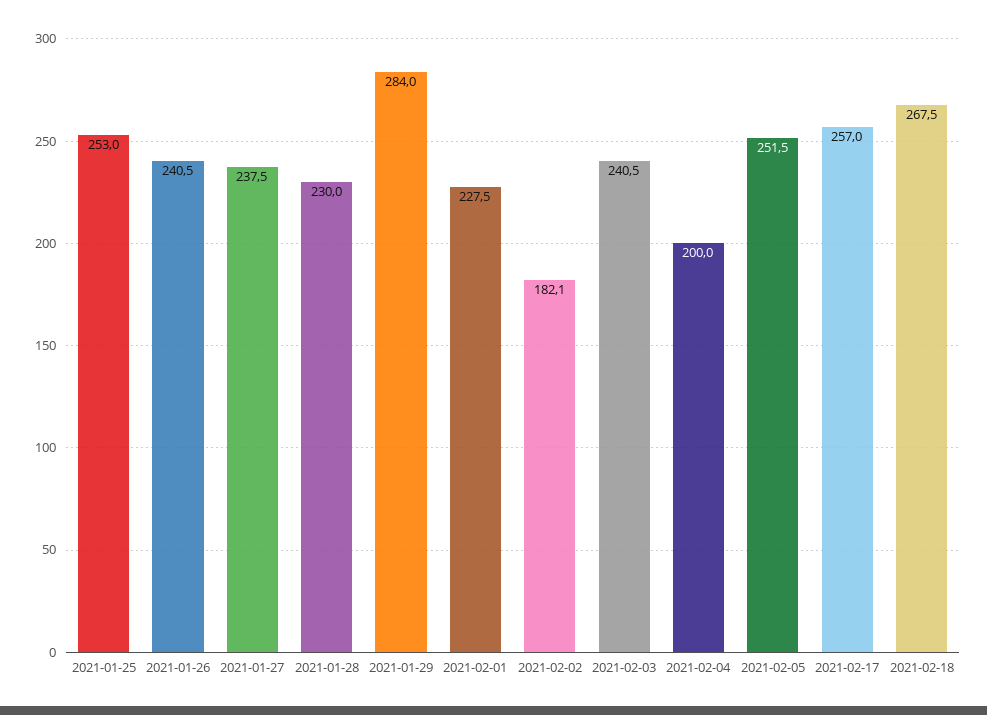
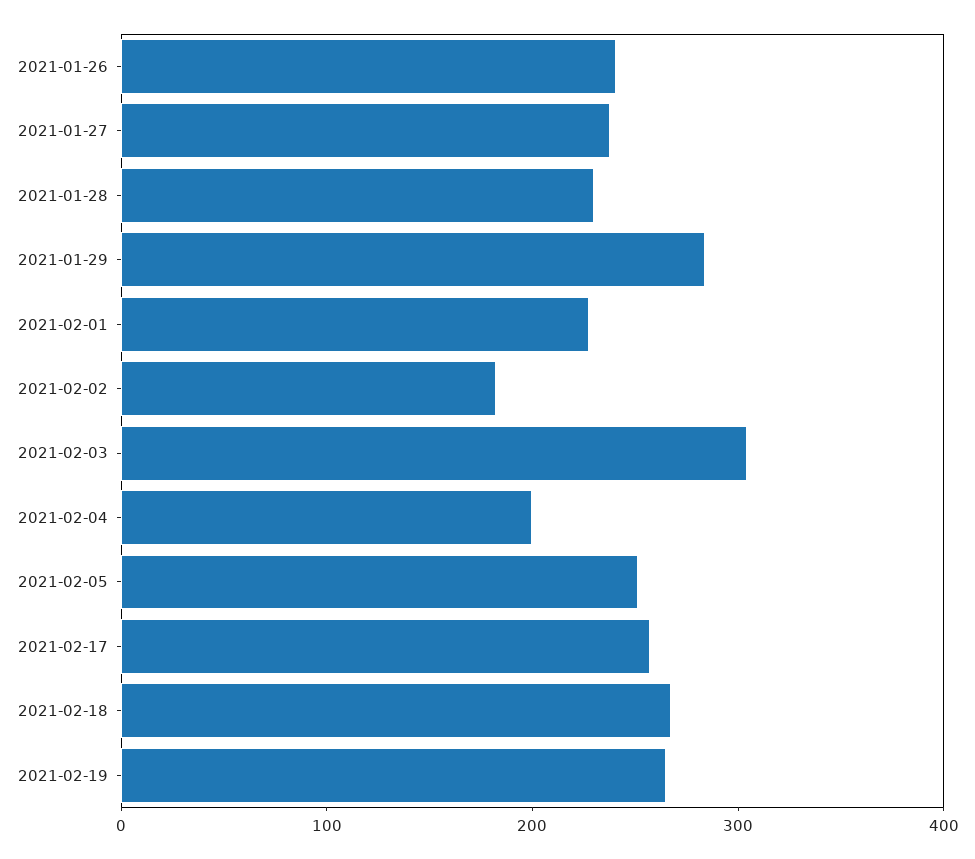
2021-01-25: 253 -> none
2021-02-03: 240.5 -> 300
2021-02-19: none -> 260

